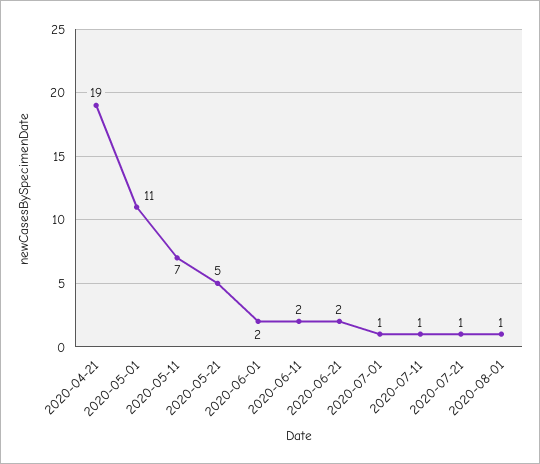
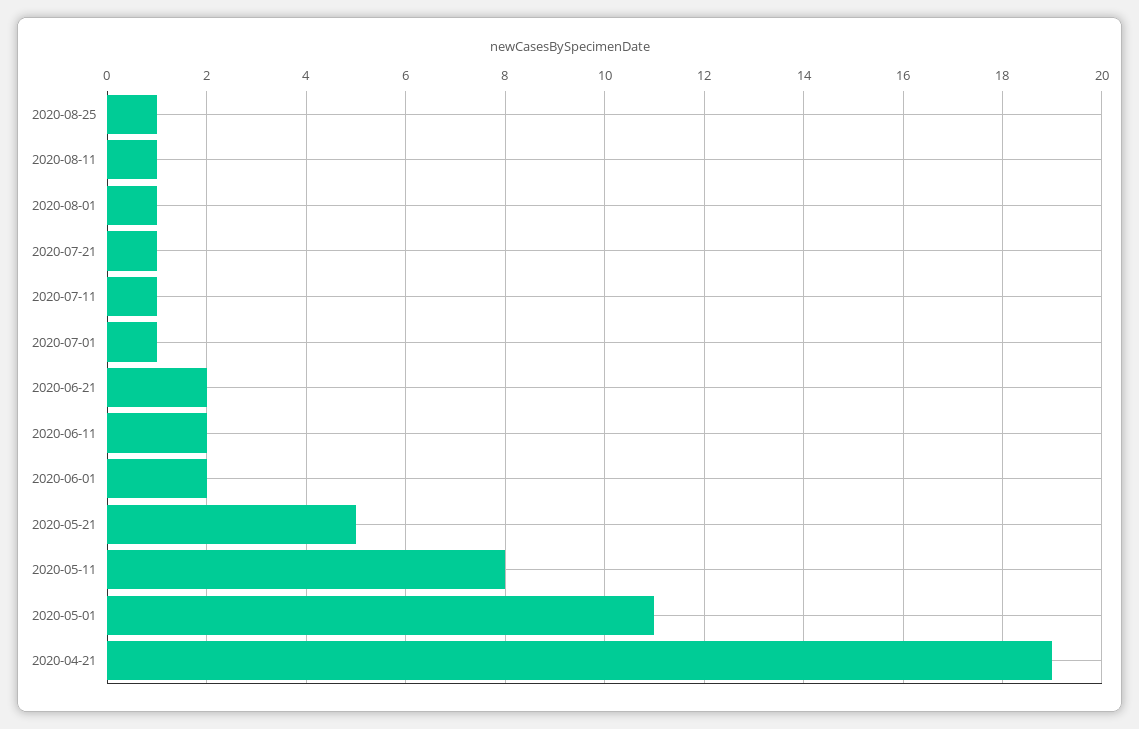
2020-05-11: 7 -> 8
2020-08-25: none -> 1
2020-08-11: none -> 1

